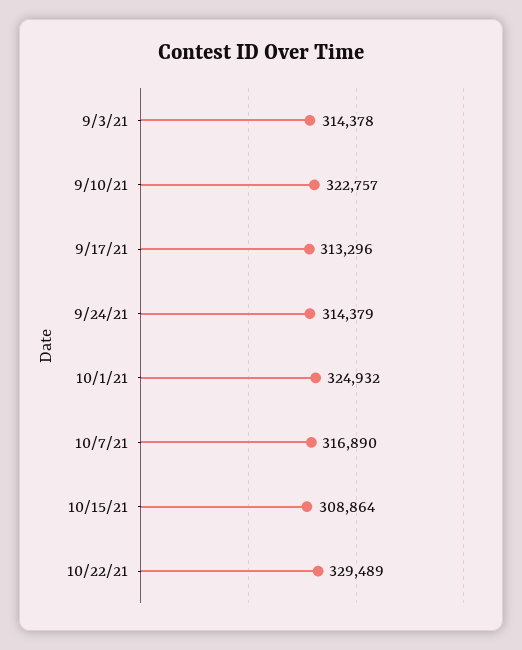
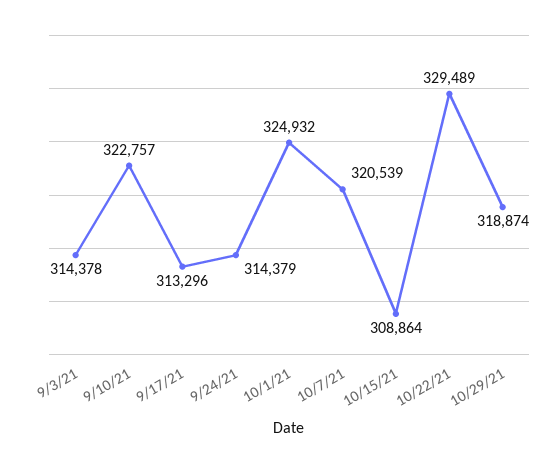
10/7/21: 316890 -> 320539
10/29/21: none -> 318874

